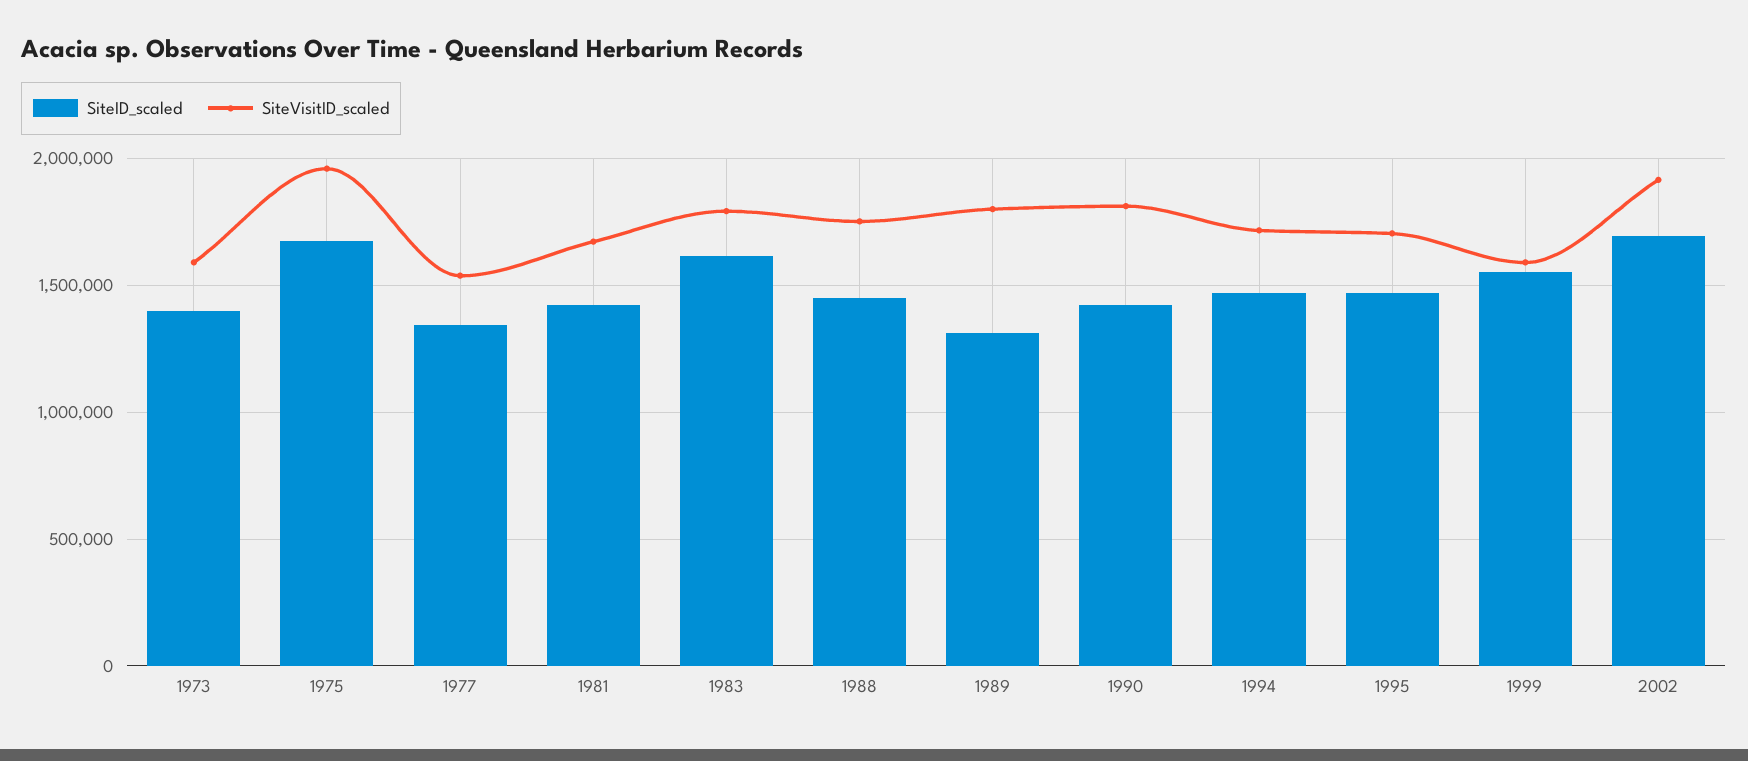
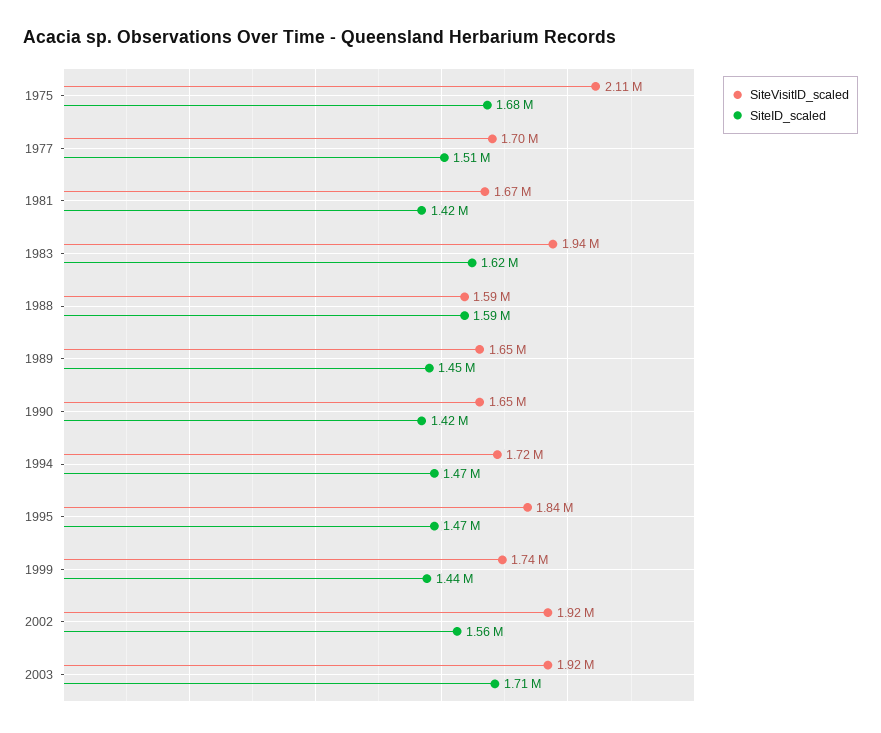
SiteID_scaled, 1973: 1400000 -> none
SiteVisitID_scaled, 1973: 1600000 -> none
SiteVisitID_scaled, 1975: 1950000 -> 2110000
SiteID_scaled, 1977: 1350000 -> 1510000
SiteVisitID_scaled, 1977: 1550000 -> 1700000
SiteVisitID_scaled, 1983: 1800000 -> 1940000
SiteID_scaled, 1988: 1450000 -> 1590000
SiteVisitID_scaled, 1988: 1750000 -> 1590000
SiteID_scaled, 1989: 1300000 -> 1450000
SiteVisitID_scaled, 1989: 1800000 -> 1650000
SiteVisitID_scaled, 1990: 1800000 -> 1650000
SiteVisitID_scaled, 1995: 1700000 -> 1840000
SiteID_scaled, 1999: 1550000 -> 1440000
SiteVisitID_scaled, 1999: 1600000 -> 1740000
SiteID_scaled, 2002: 1700000 -> 1560000
SiteVisitID_scaled, 2003: none -> 1920000
SiteID_scaled, 2003: none -> 1710000

